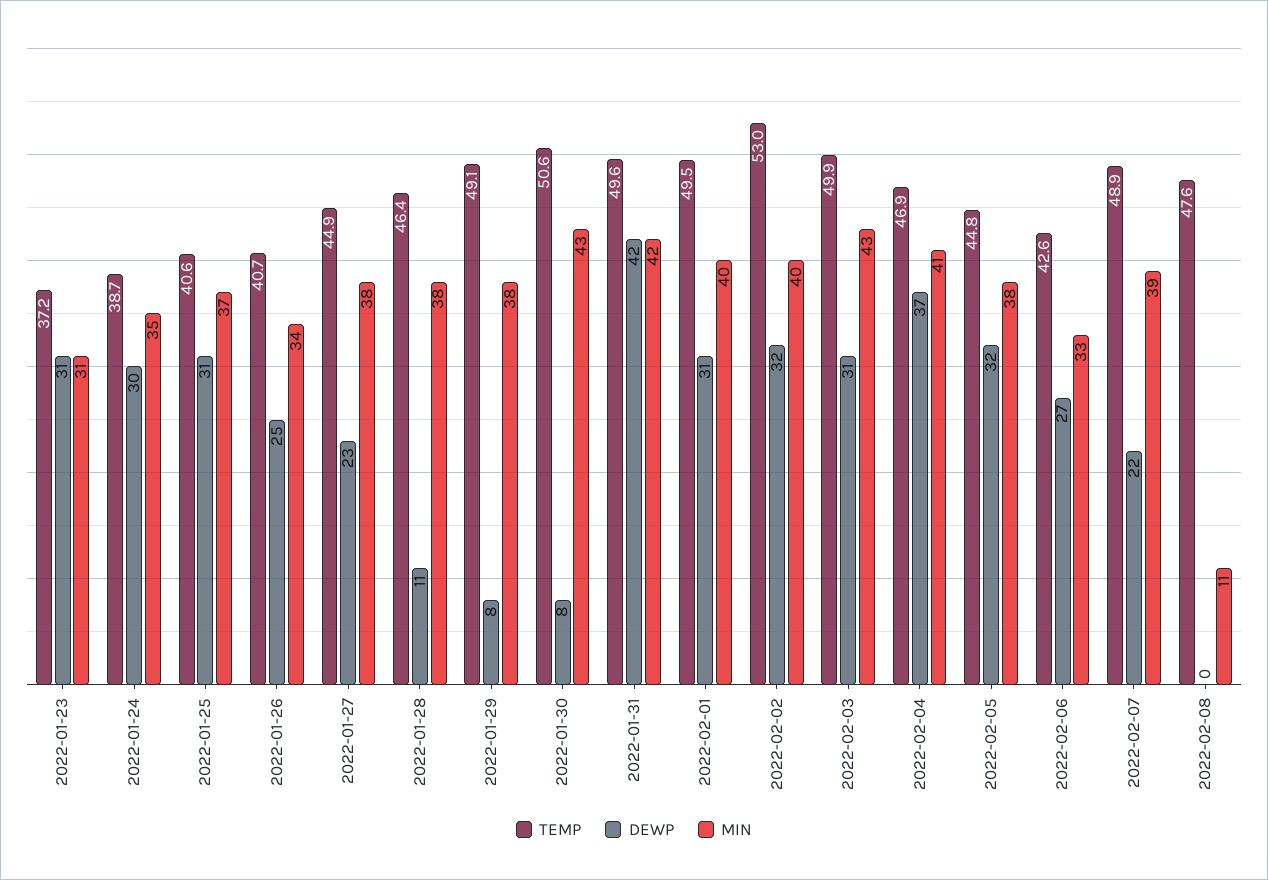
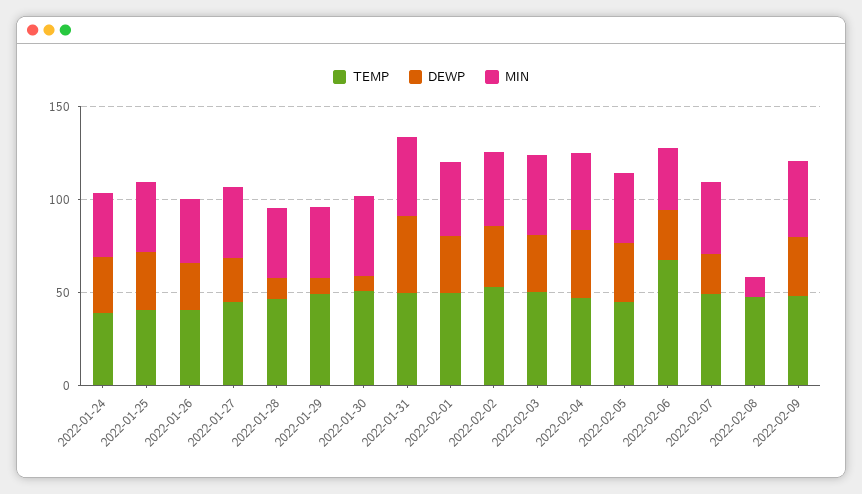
TEMP, 2022-01-23: 37.2 -> none
DEWP, 2022-01-23: 31 -> none
MIN, 2022-01-23: 31 -> none
TEMP, 2022-02-06: 42.6 -> 70
TEMP, 2022-02-09: none -> 50
DEWP, 2022-02-09: none -> 30
MIN, 2022-02-09: none -> 40

